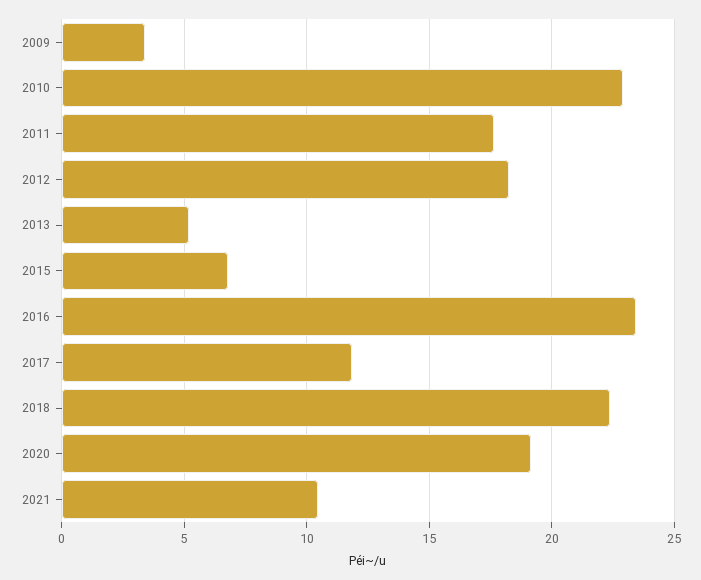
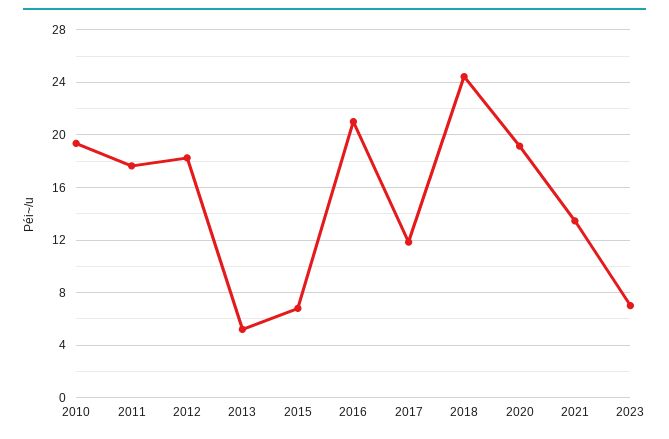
2009: 3.5 -> none
2010: 23 -> 19.5
2016: 23.5 -> 21
2018: 22.5 -> 24.5
2021: 10.5 -> 13.5
2023: none -> 7

